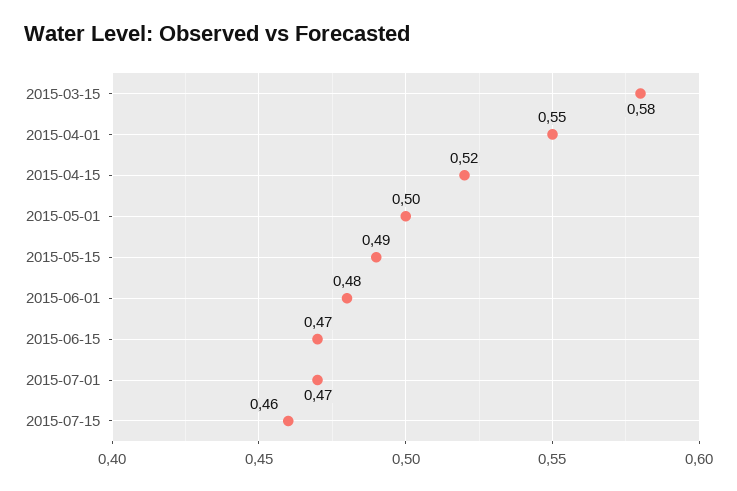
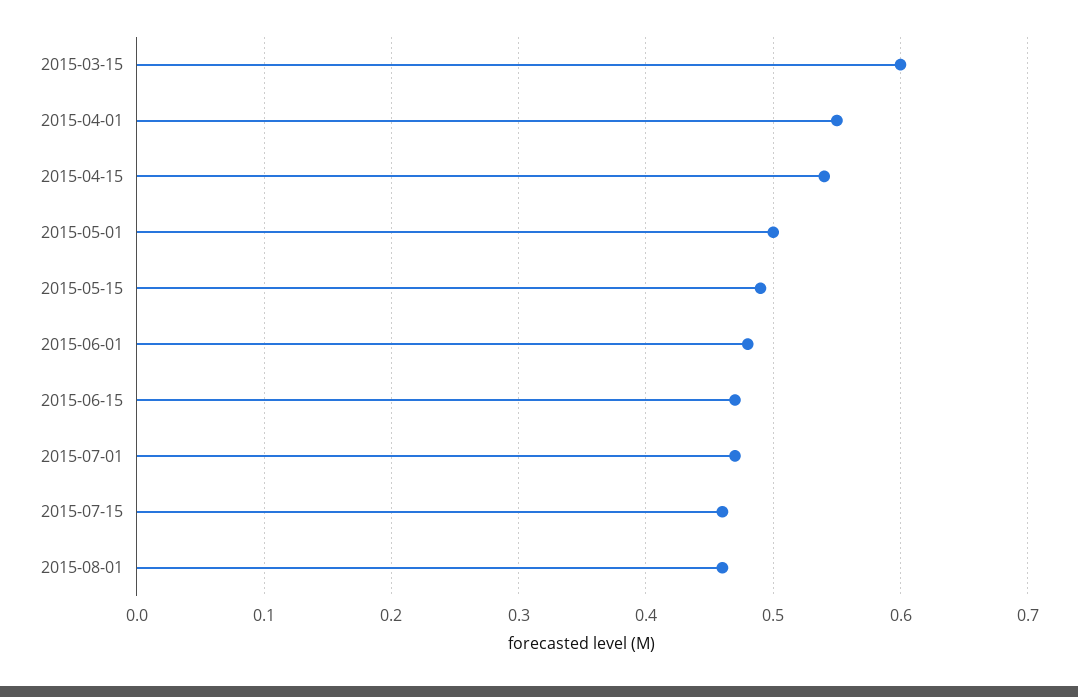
2015-03-15: 0.58 -> 0.6
2015-04-15: 0.52 -> 0.54
2015-08-01: none -> 0.46

